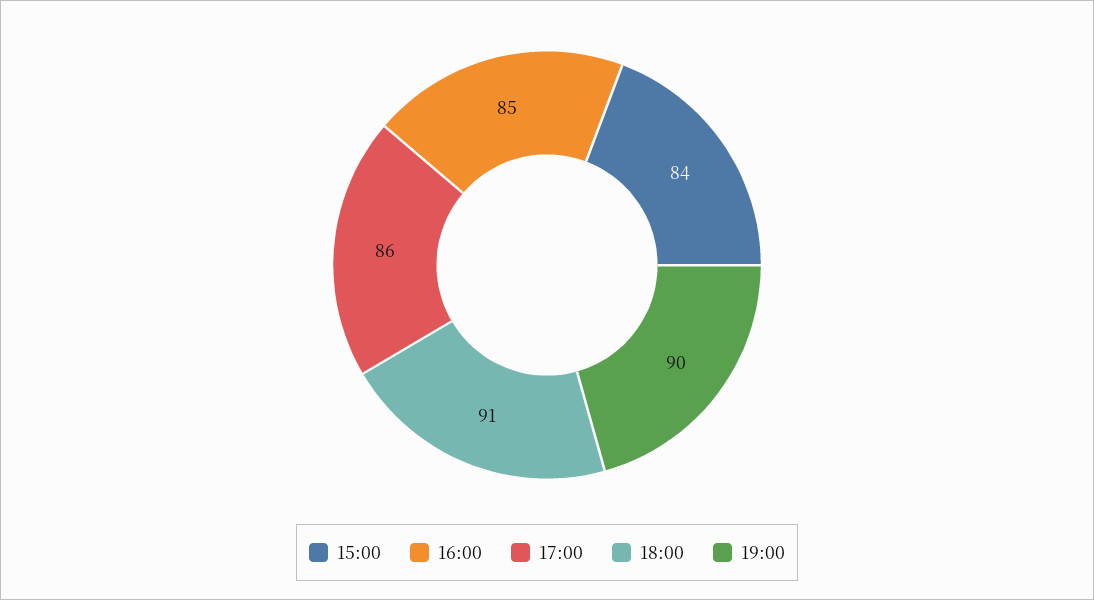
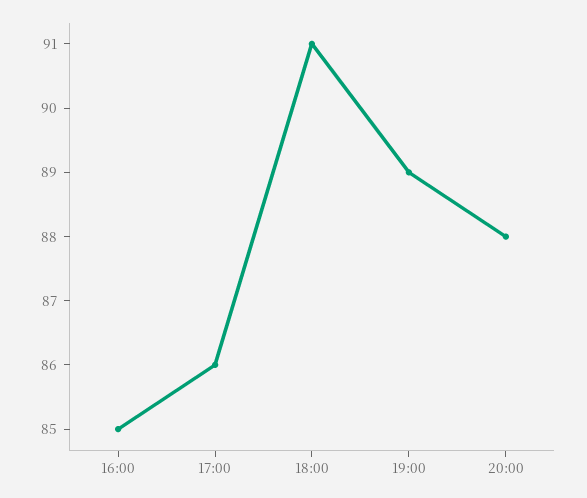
15:00: 84 -> none
19:00: 90 -> 89
20:00: none -> 88

